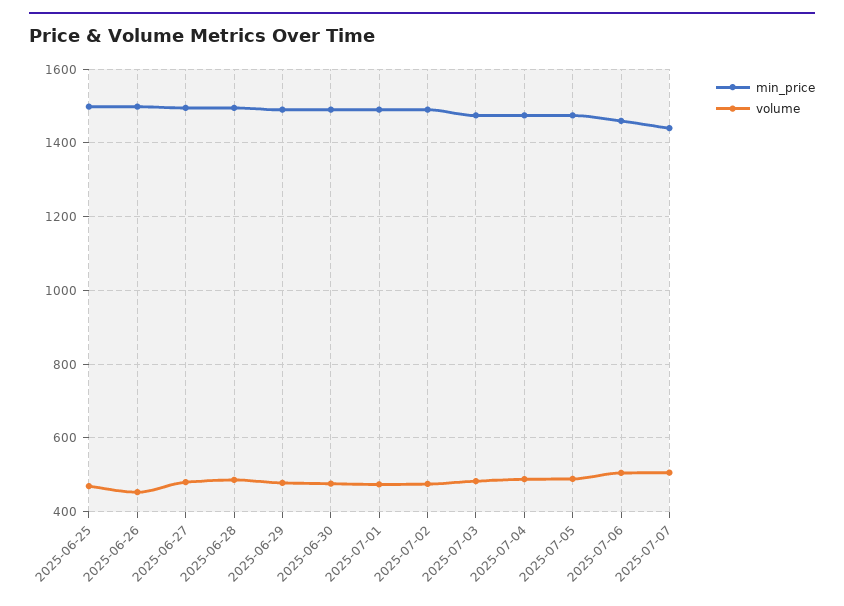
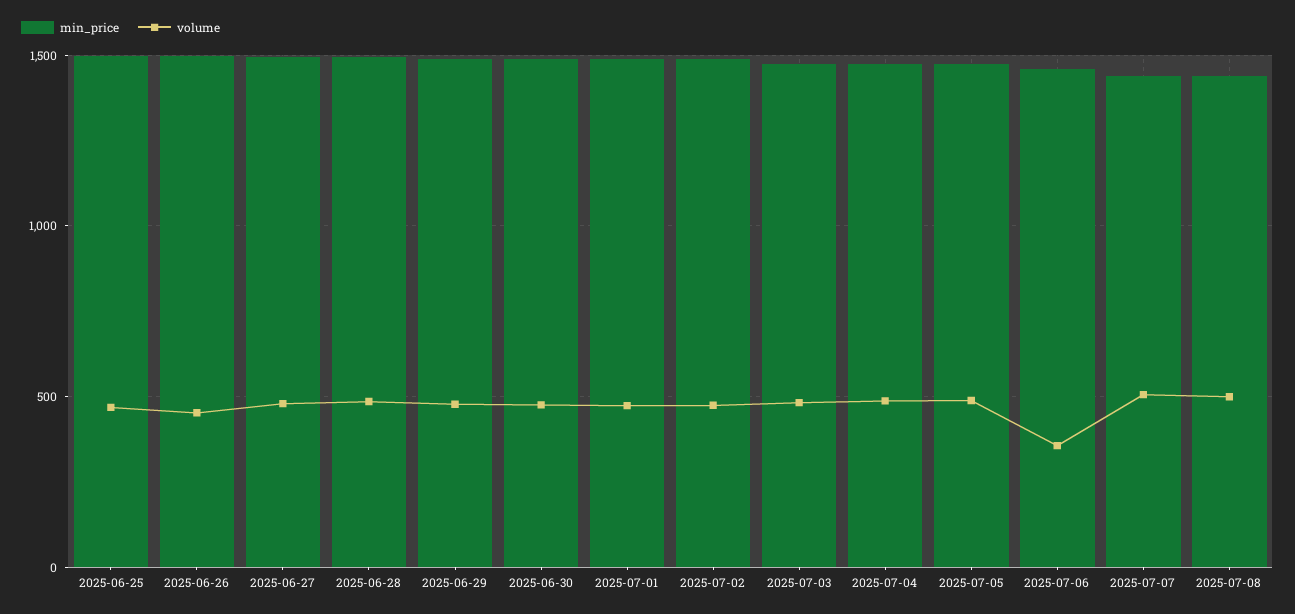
volume, 2025-07-06: 500 -> 350
min_price, 2025-07-08: none -> 1450
volume, 2025-07-08: none -> 500

